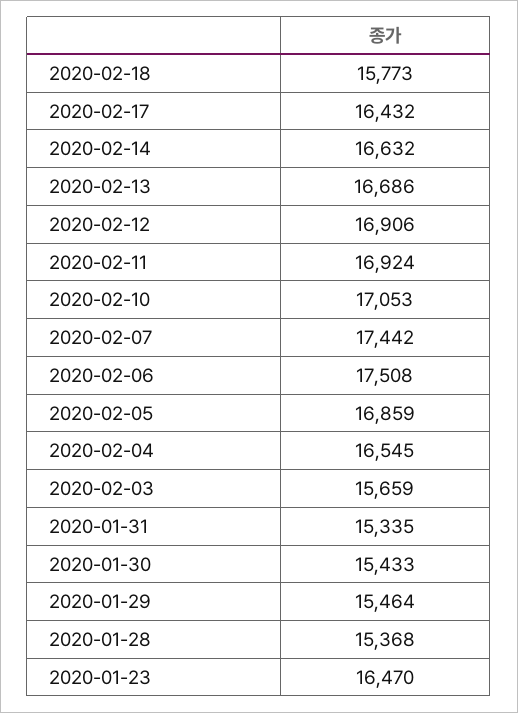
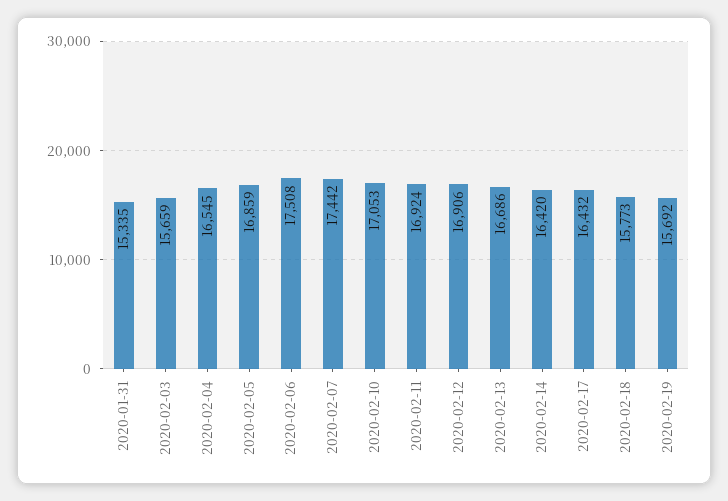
2020-02-14: 16632 -> 16420
2020-01-30: 15433 -> none
2020-01-29: 15464 -> none
2020-01-28: 15368 -> none
2020-01-23: 16470 -> none
2020-02-19: none -> 15692

